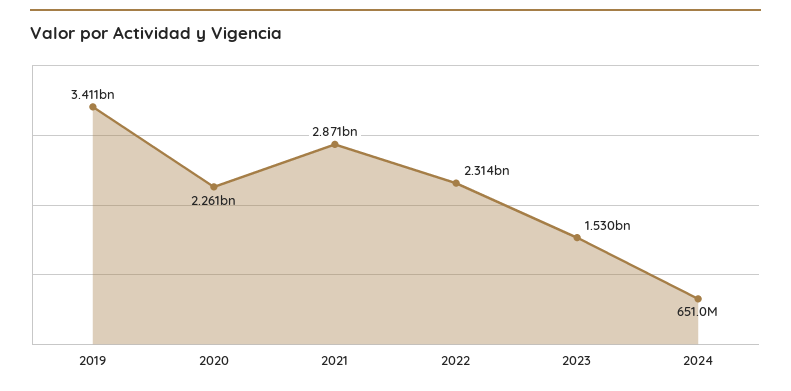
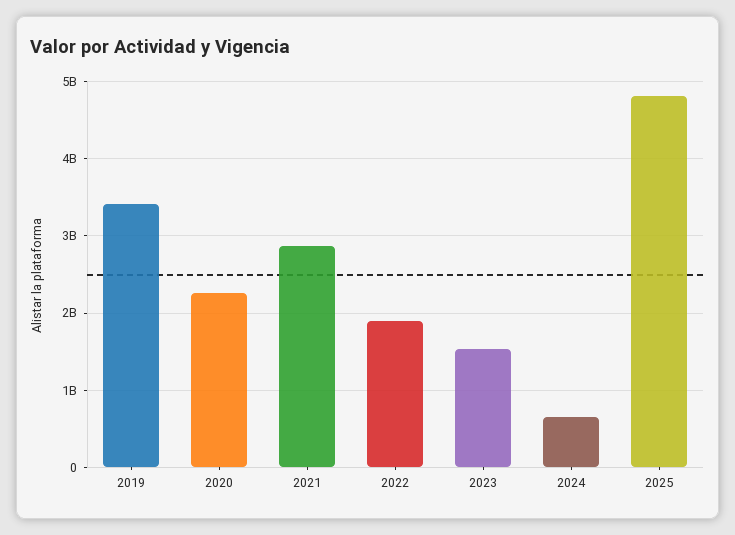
2022: 2314000000 -> 1900000000
2025: none -> 4800000000

